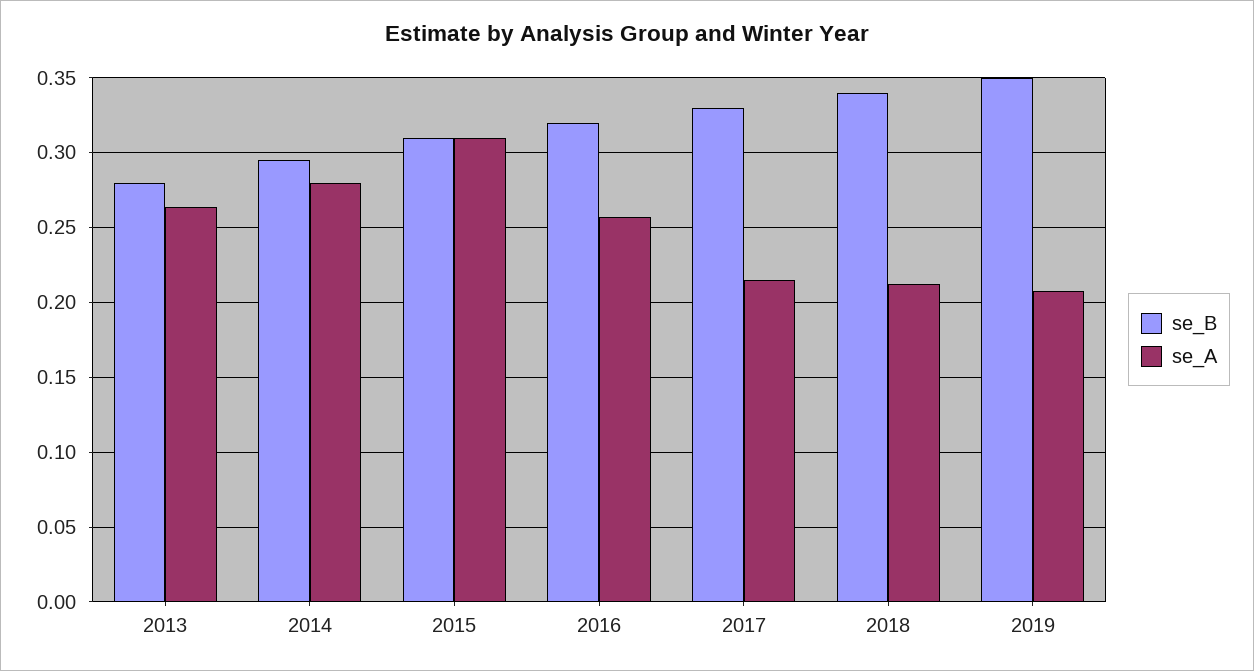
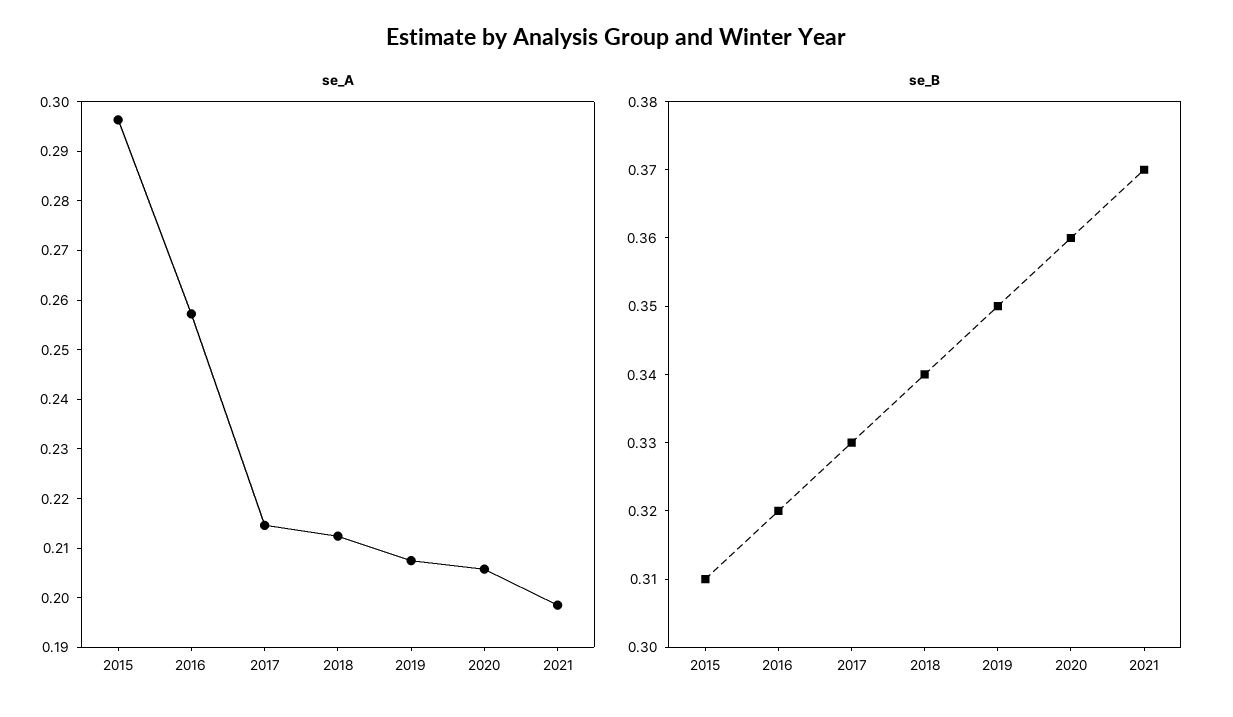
se_B, 2013: 0.28 -> none
se_A, 2013: 0.265 -> none
se_B, 2014: 0.295 -> none
se_A, 2014: 0.28 -> none
se_A, 2015: 0.31 -> 0.296
se_A, 2020: none -> 0.206
se_A, 2021: none -> 0.198
se_B, 2020: none -> 0.36
se_B, 2021: none -> 0.37

